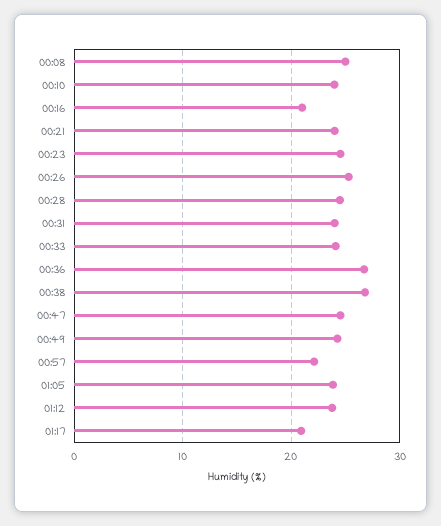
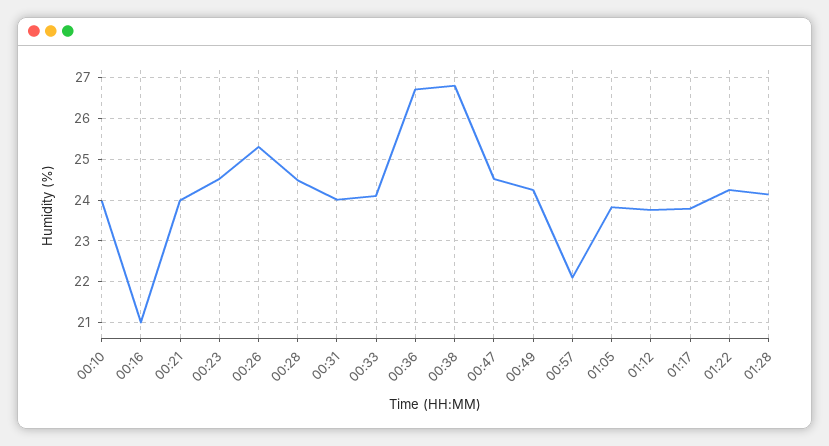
00:08: 25 -> none
01:17: 21 -> 23.8
01:22: none -> 24.2
01:28: none -> 24.2

